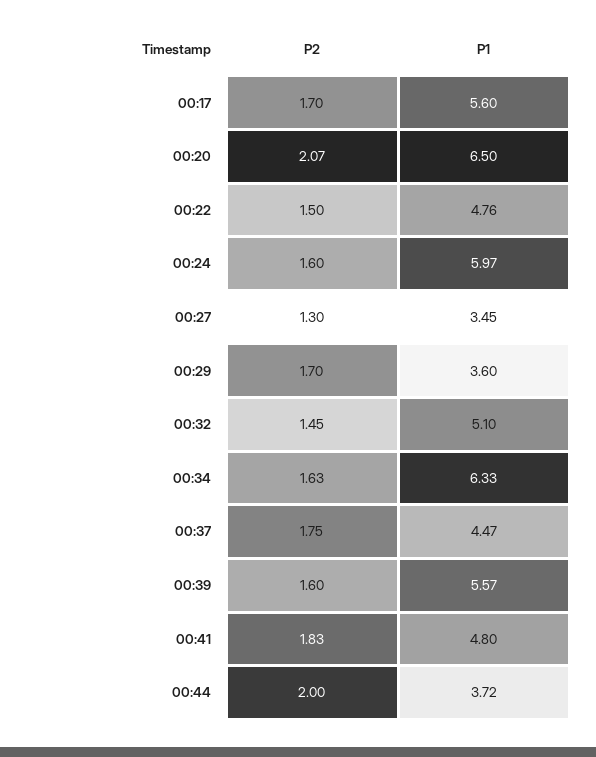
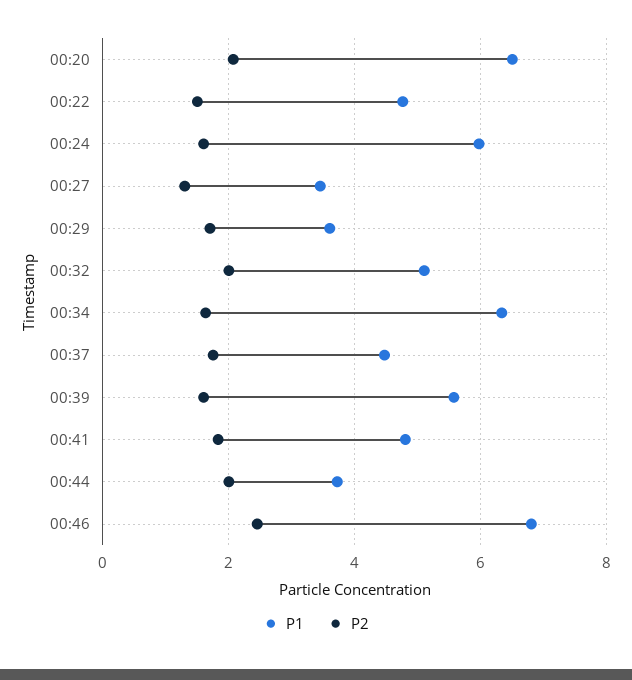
P2, 00:17: 1.7 -> none
P1, 00:17: 5.6 -> none
P2, 00:32: 1.45 -> 2
P1, 00:46: none -> 6.8
P2, 00:46: none -> 2.4

